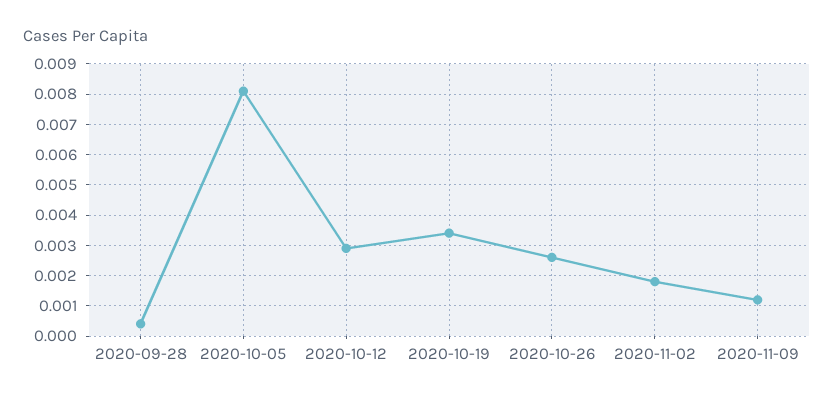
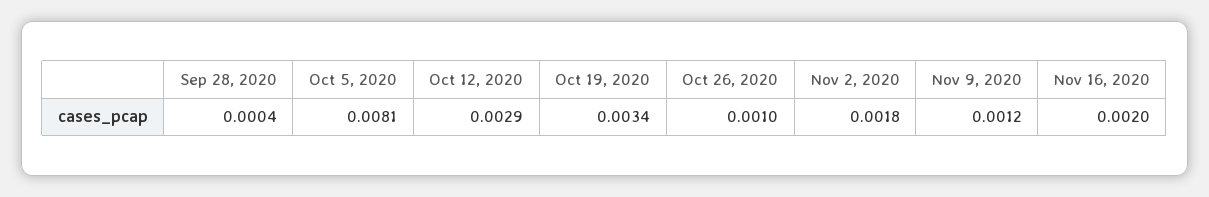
2020-10-26: 0.0025 -> 0.001
Nov 16, 2020: none -> 0.002

